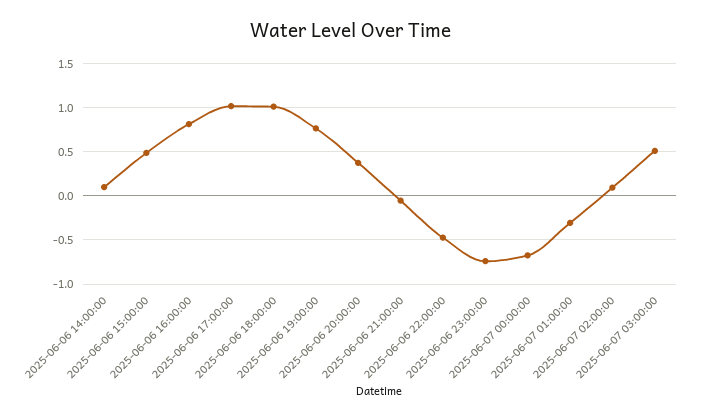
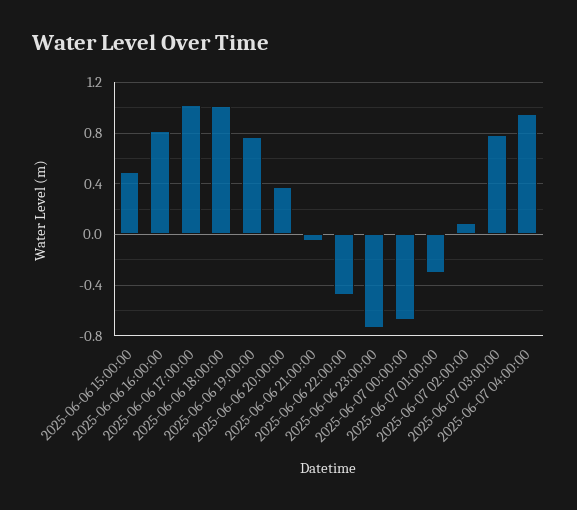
2025-06-06 14:00:00: 0.1 -> none
2025-06-07 03:00:00: 0.5 -> 0.8
2025-06-07 04:00:00: none -> 0.95

